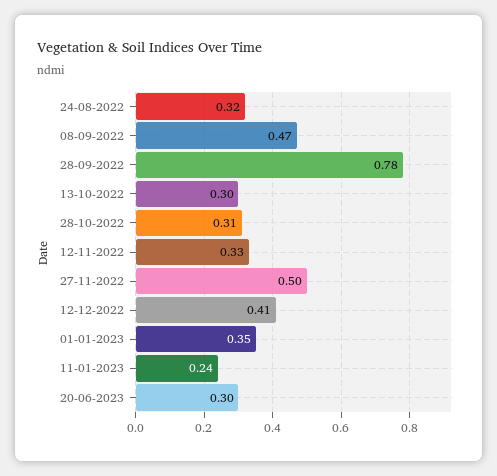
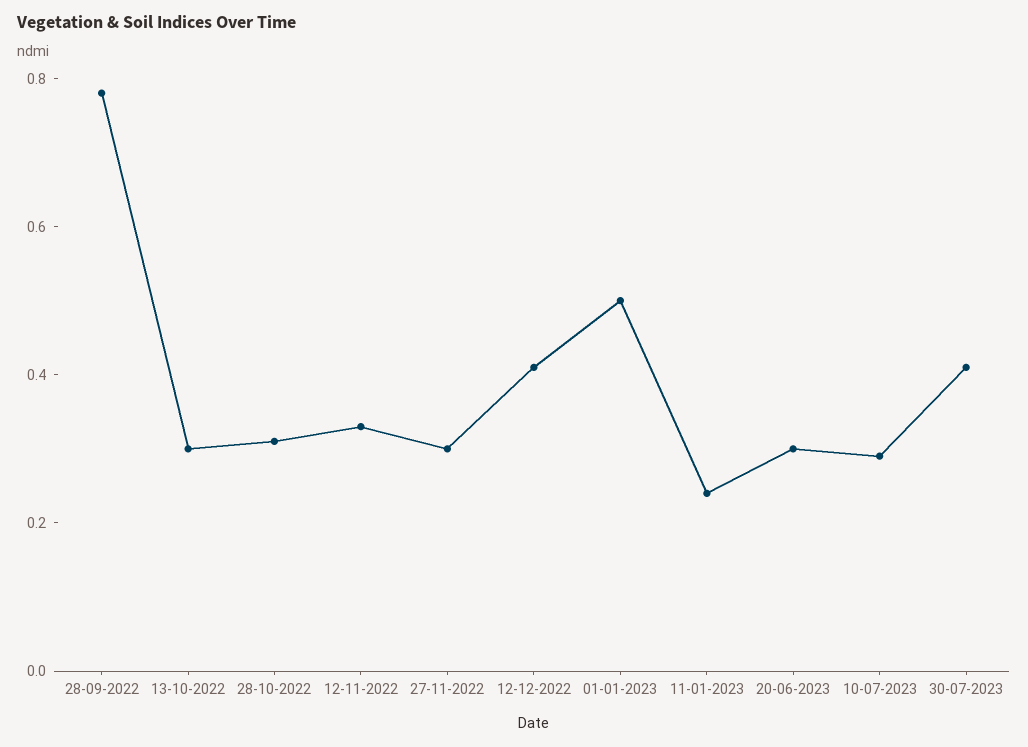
24-08-2022: 0.32 -> none
08-09-2022: 0.47 -> none
27-11-2022: 0.5 -> 0.3
01-01-2023: 0.35 -> 0.5
10-07-2023: none -> 0.3
30-07-2023: none -> 0.4

